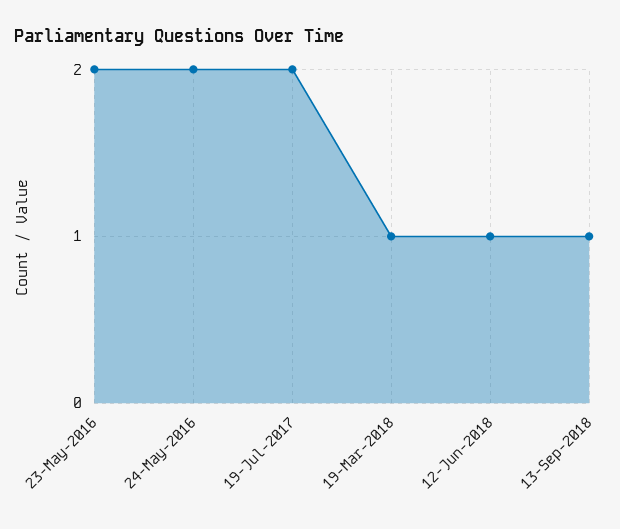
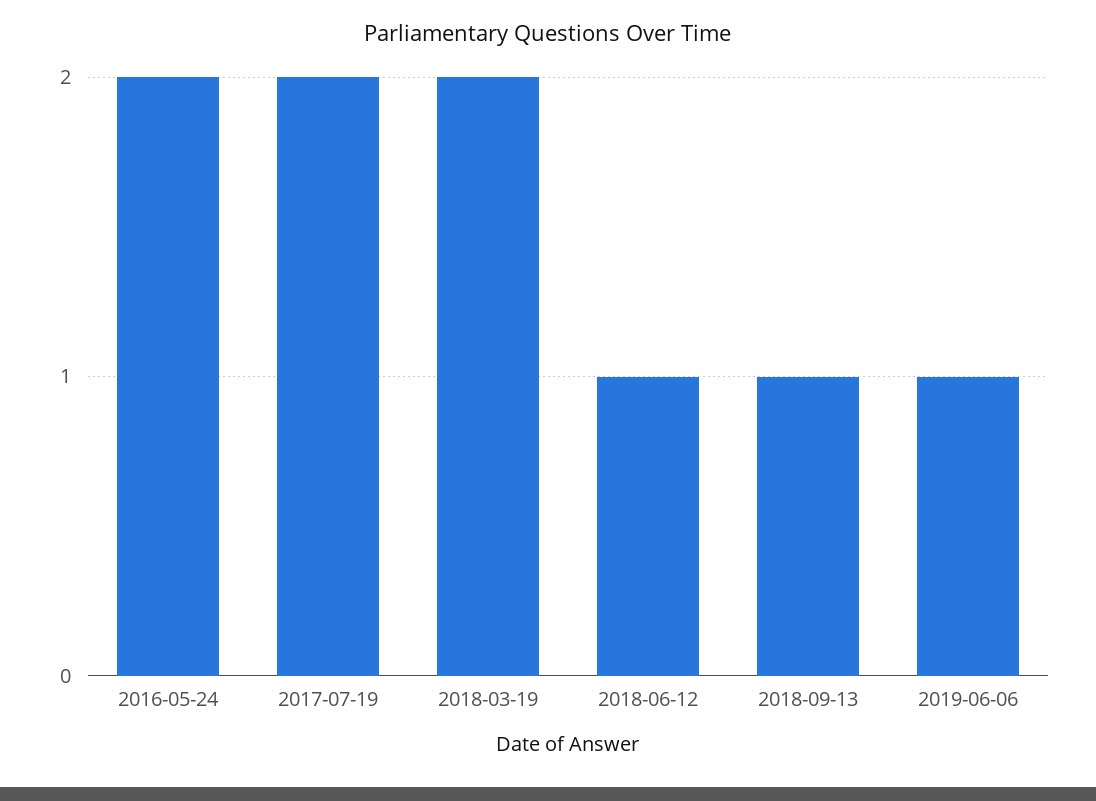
23-May-2016: 2 -> none
19-Mar-2018: 1 -> 2
2019-06-06: none -> 1

